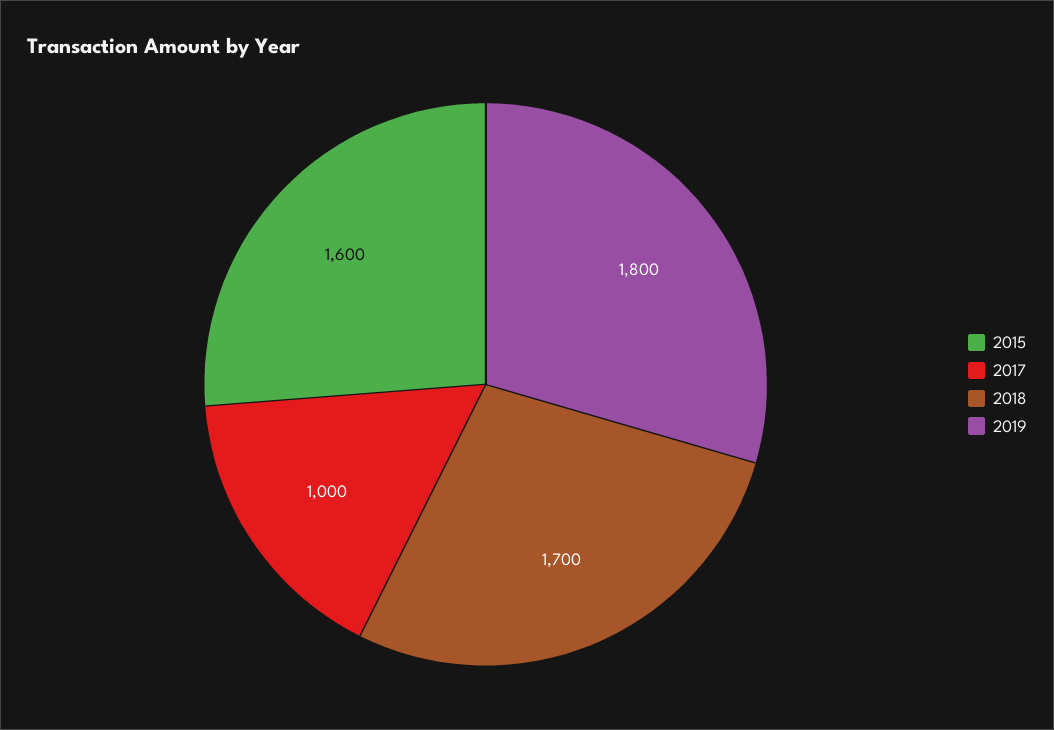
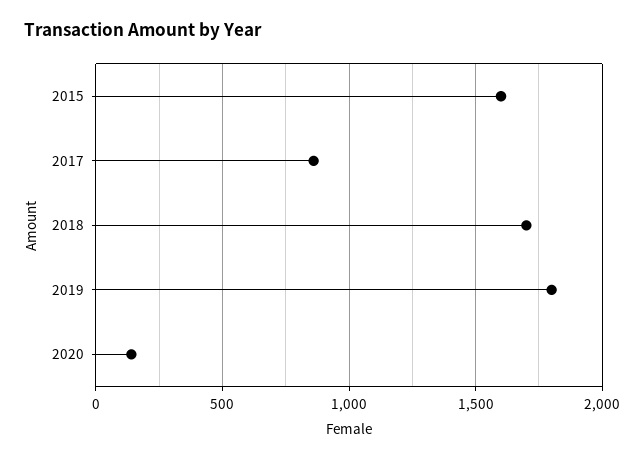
2017: 1000 -> 850
2020: none -> 150

